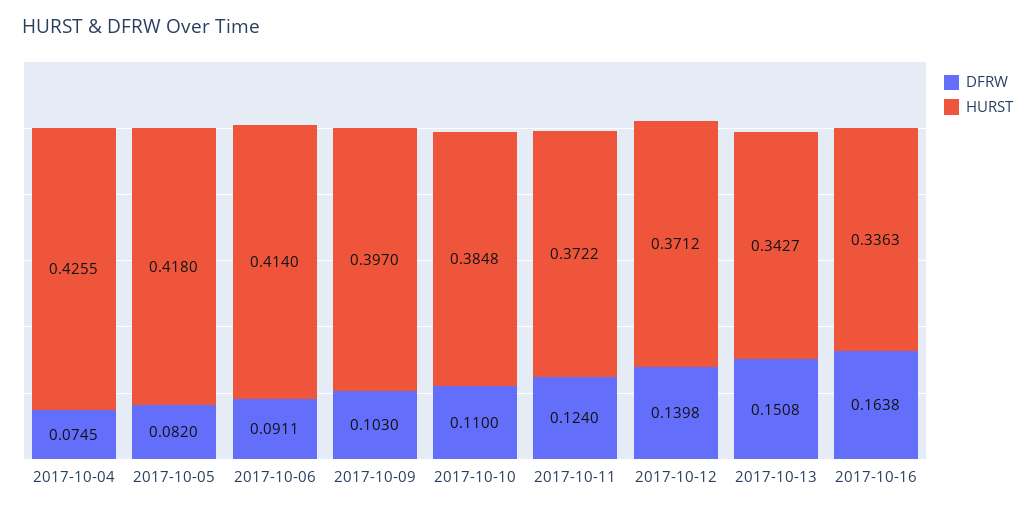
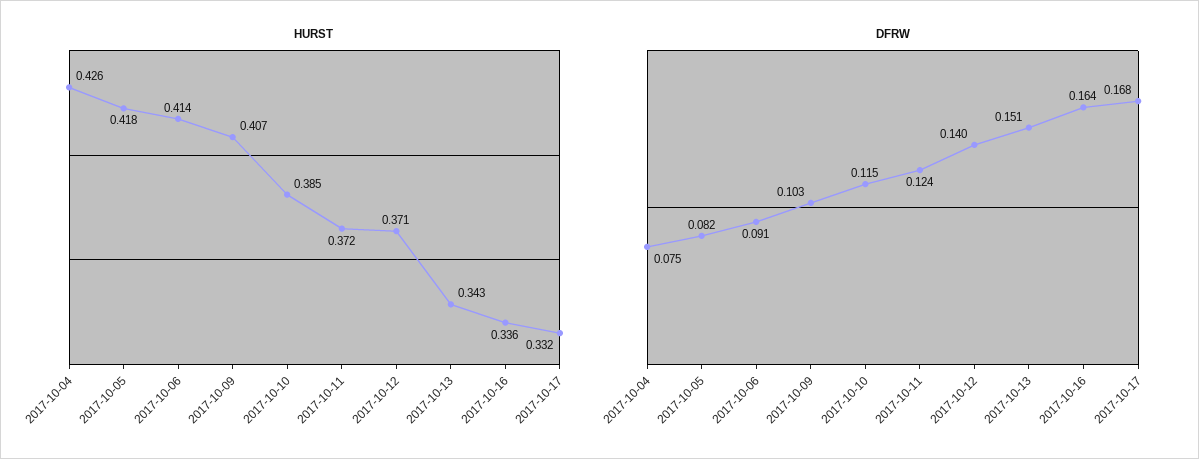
HURST, 2017-10-09: 0.397 -> 0.407
DFRW, 2017-10-10: 0.11 -> 0.115
HURST, 2017-10-17: none -> 0.332
DFRW, 2017-10-17: none -> 0.168

